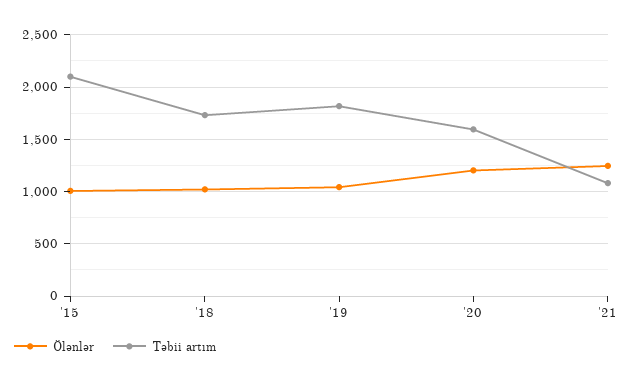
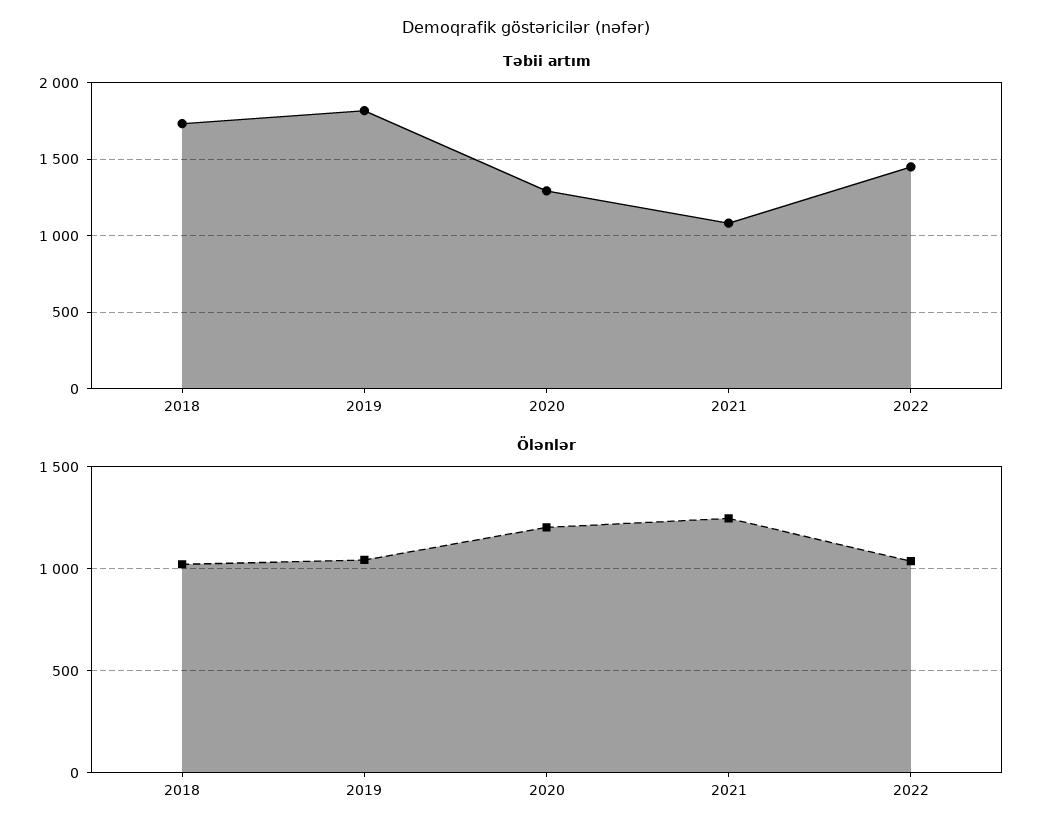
Ölənlər, '15: 1000 -> none
Təbii artım, '15: 2100 -> none
Təbii artım, '20: 1600 -> 1300
Təbii artım, 2022: none -> 1450
Ölənlər, 2022: none -> 1050

